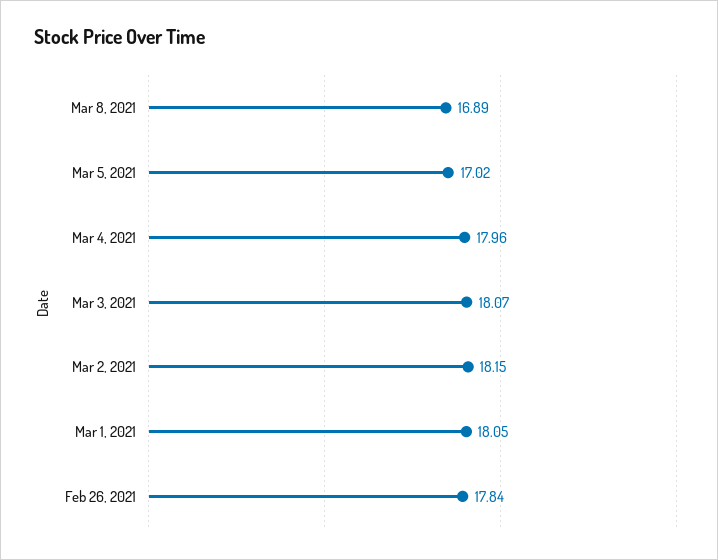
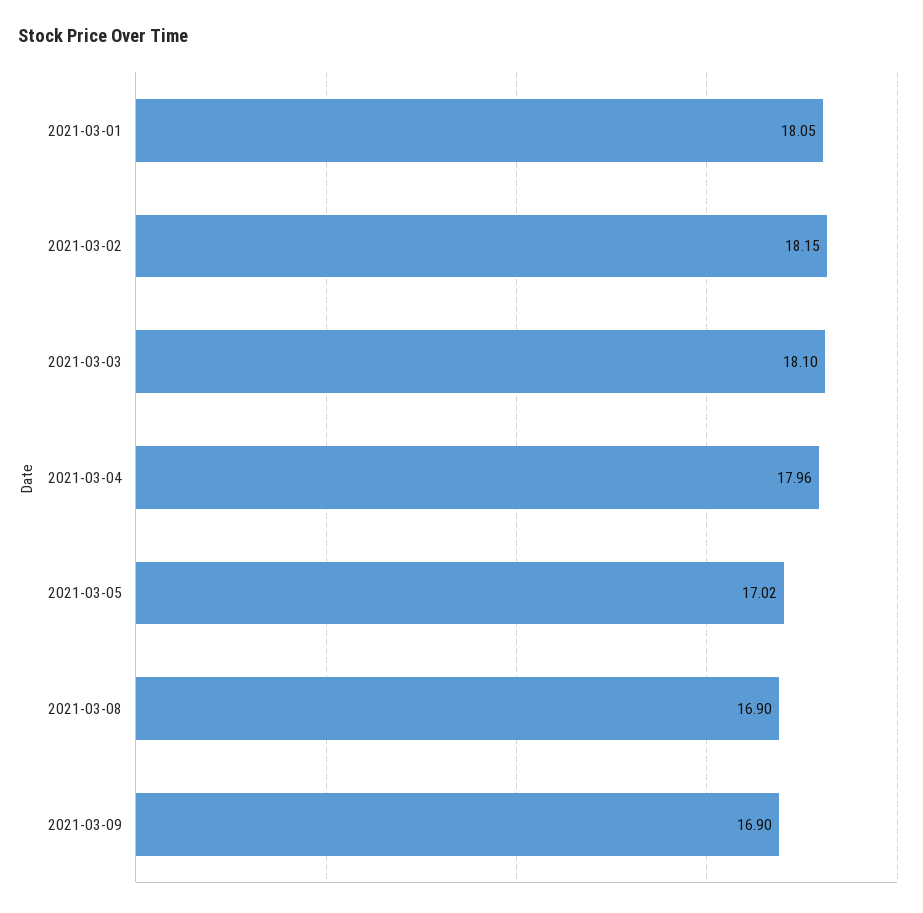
Mar 8, 2021: 16.89 -> 16.9
Mar 3, 2021: 18.07 -> 18.1
Feb 26, 2021: 17.84 -> none
2021-03-09: none -> 16.9

